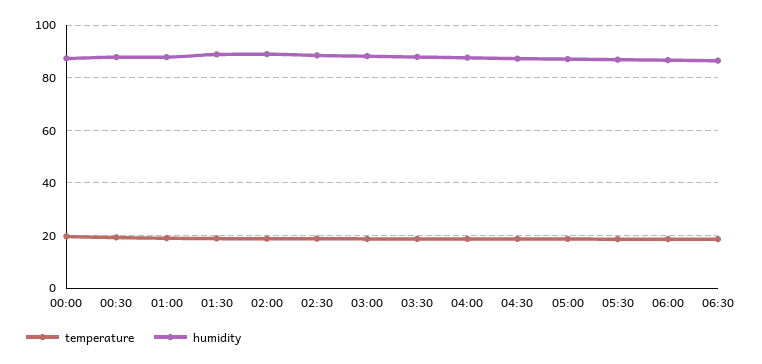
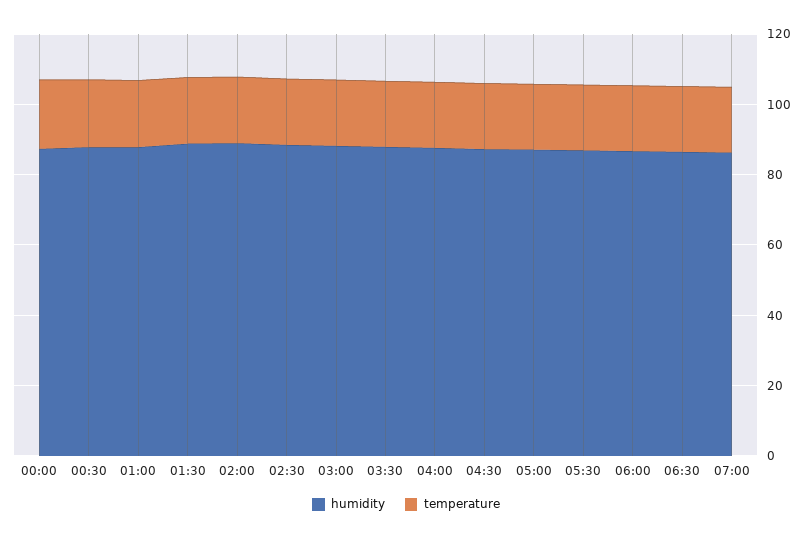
humidity, 07:00: none -> 85
temperature, 07:00: none -> 20

